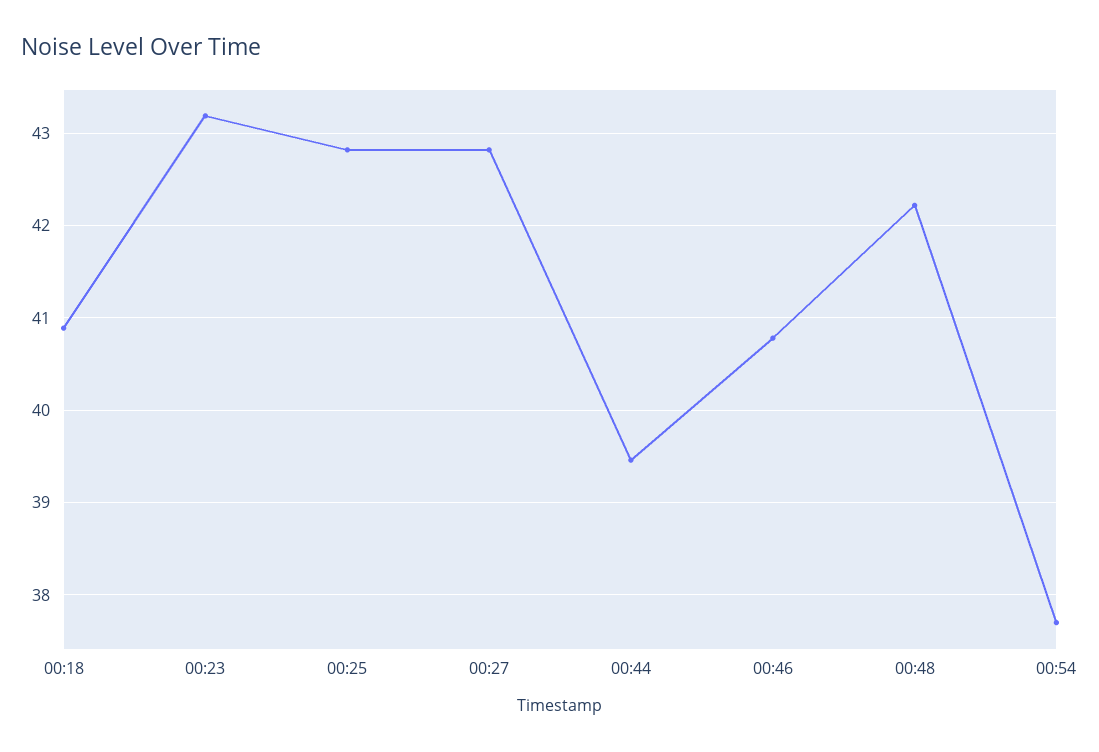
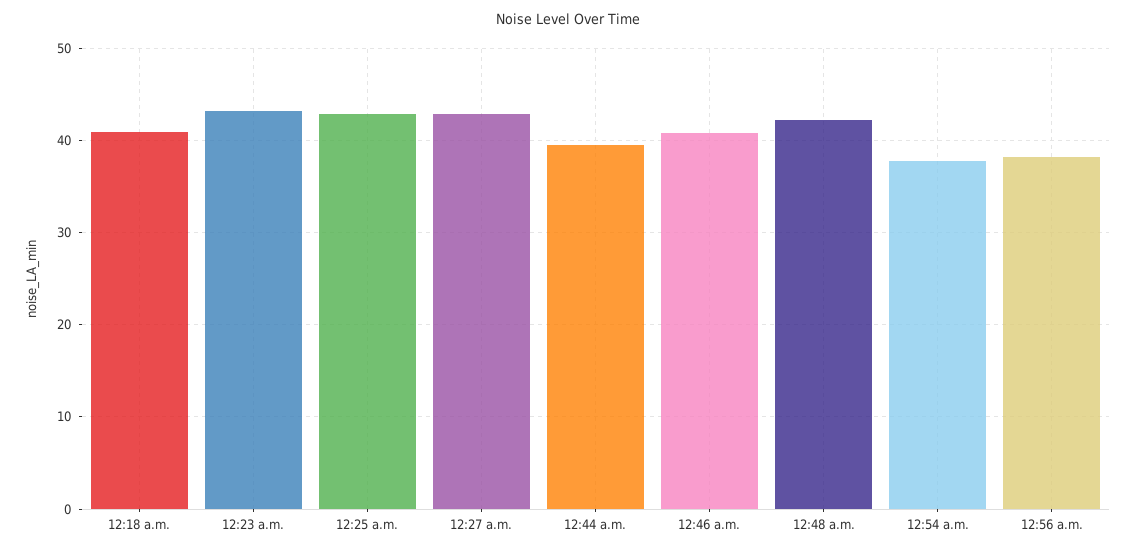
12:56 a.m.: none -> 38

